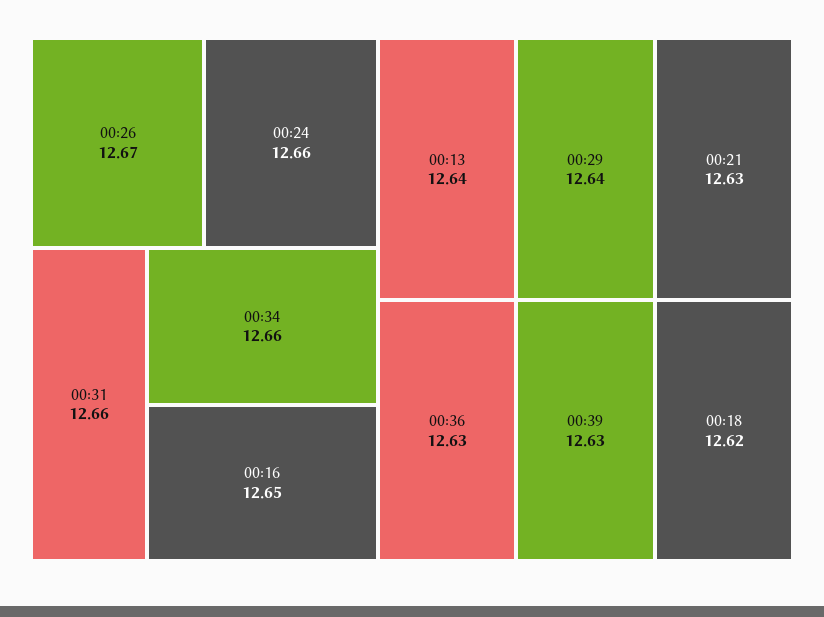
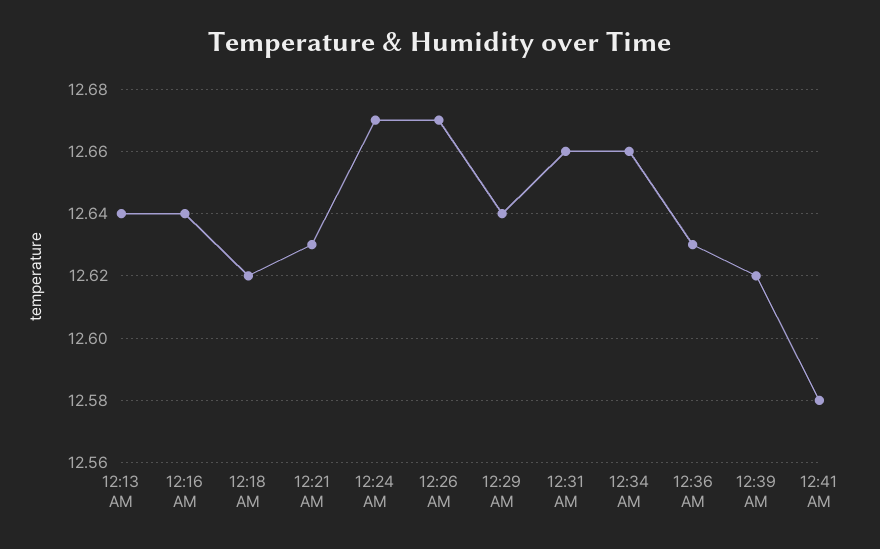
00:24: 12.66 -> 12.67
00:16: 12.65 -> 12.64
00:39: 12.63 -> 12.62
12:41 AM: none -> 12.58

